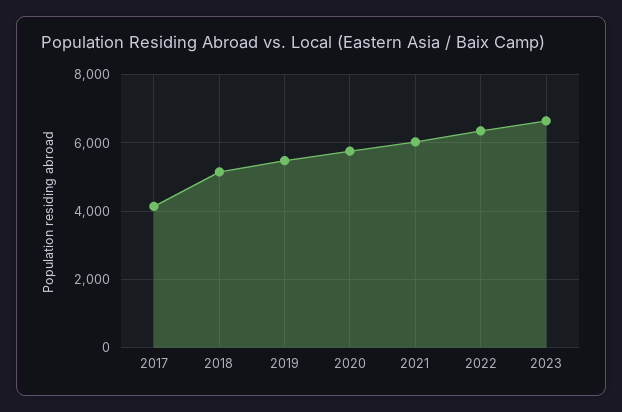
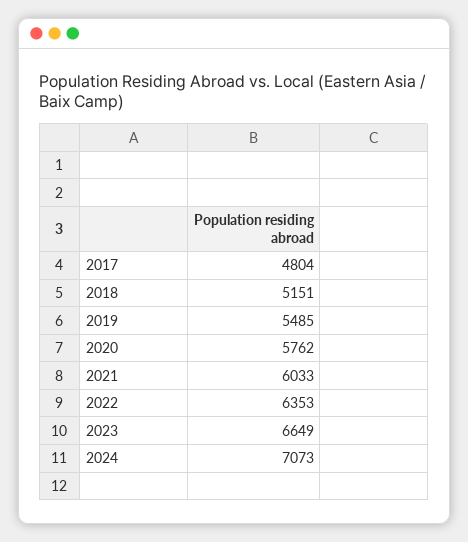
2017: 4200 -> 4804
2024: none -> 7073

